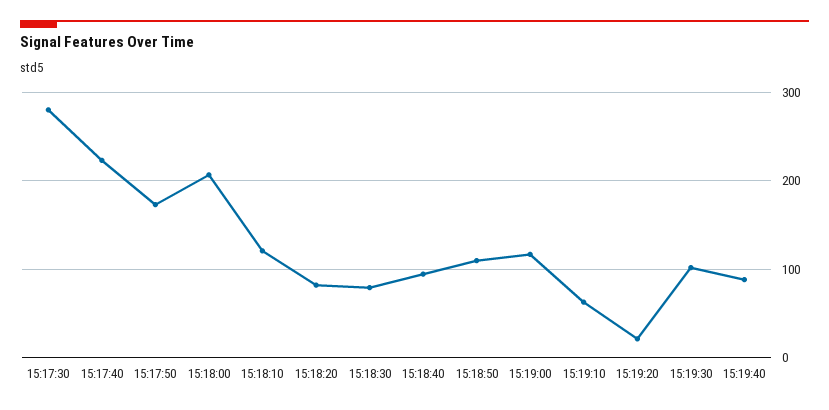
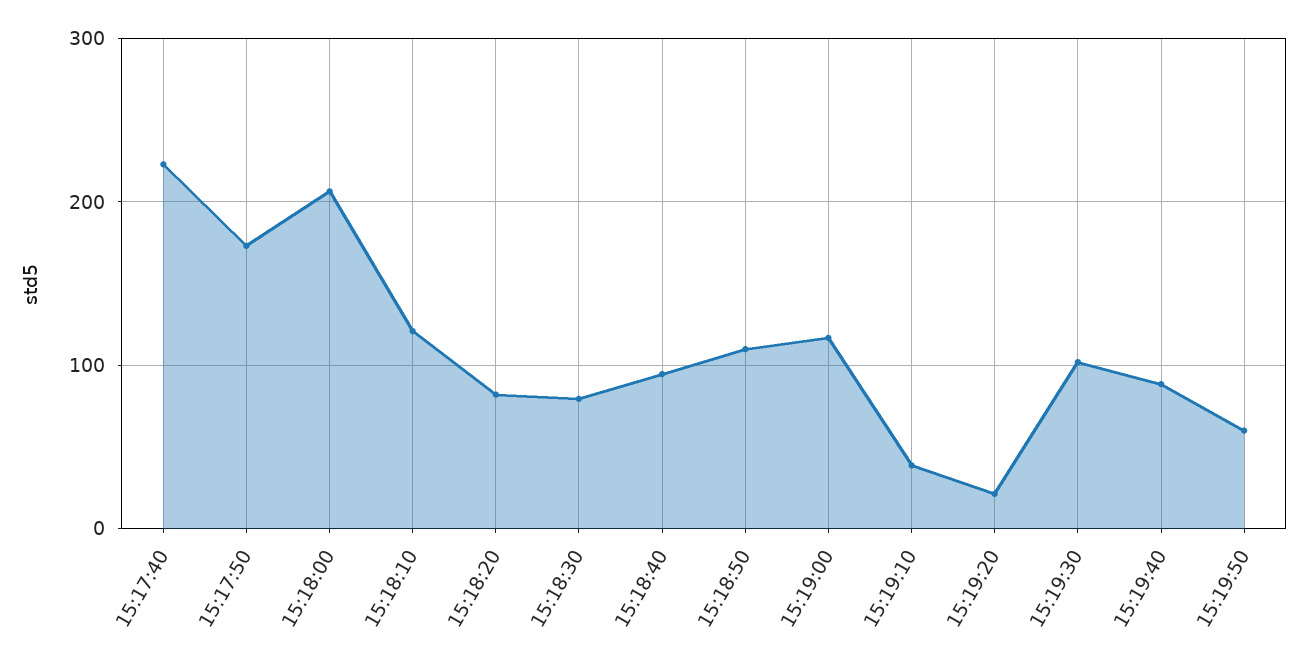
15:17:30: 280 -> none
15:19:10: 60 -> 40
15:19:50: none -> 60

